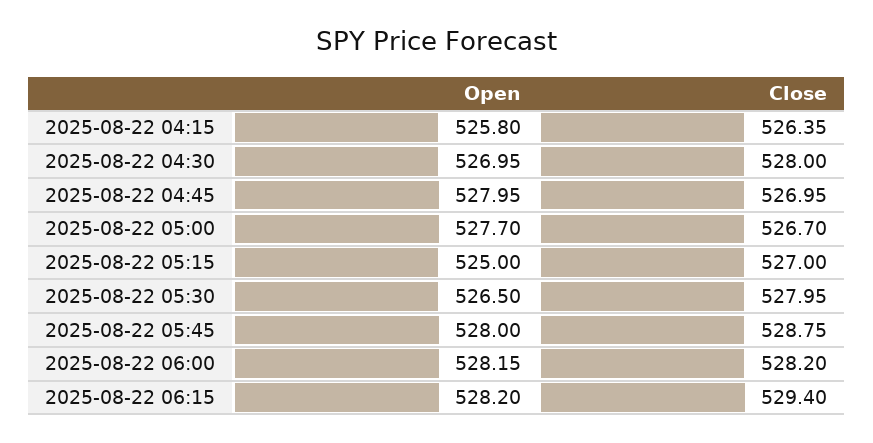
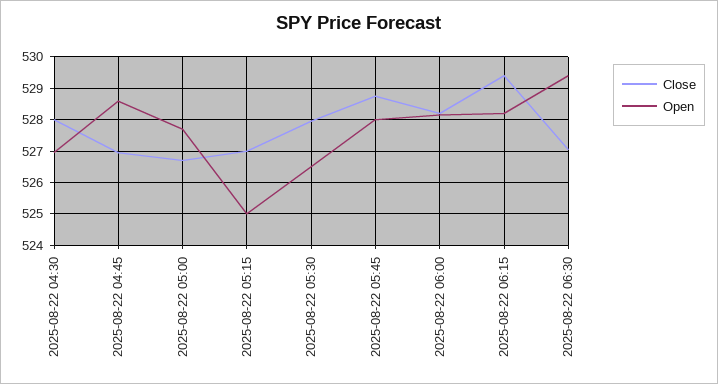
Open, 2025-08-22 04:15: 525.8 -> none
Close, 2025-08-22 04:15: 526.35 -> none
Open, 2025-08-22 04:45: 527.95 -> 528.6
Close, 2025-08-22 06:30: none -> 527
Open, 2025-08-22 06:30: none -> 529.4

